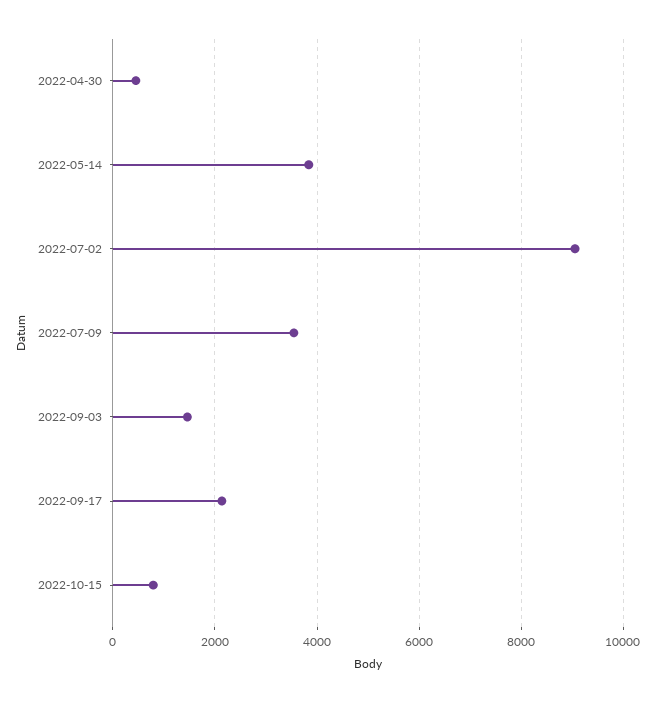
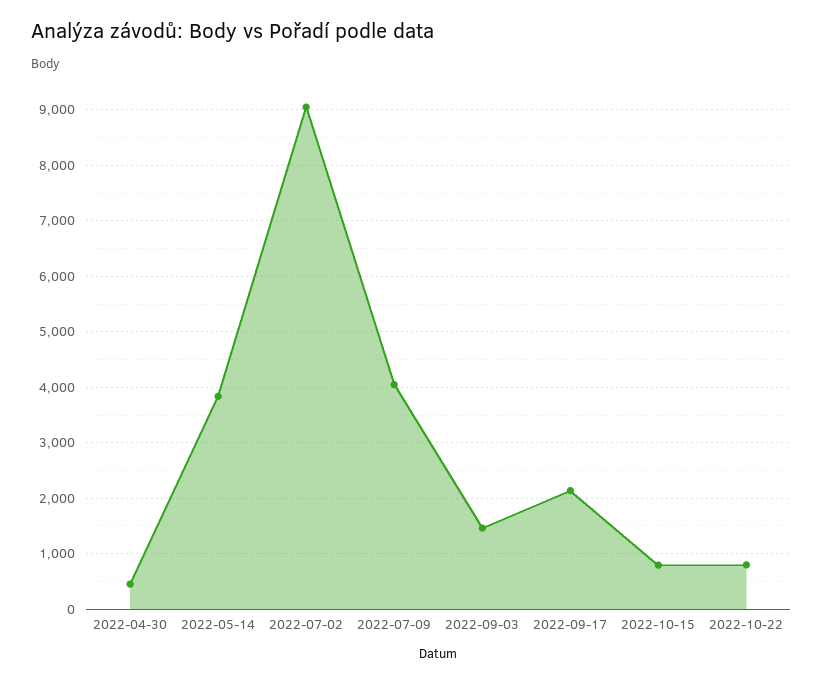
2022-07-09: 3600 -> 4000
2022-10-22: none -> 800

